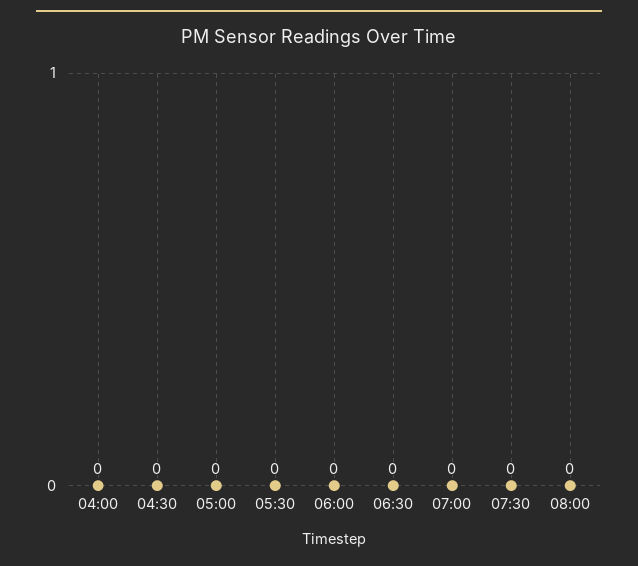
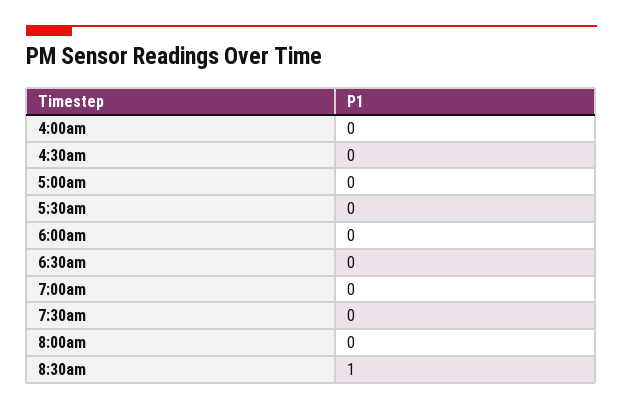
8:30am: none -> 1

